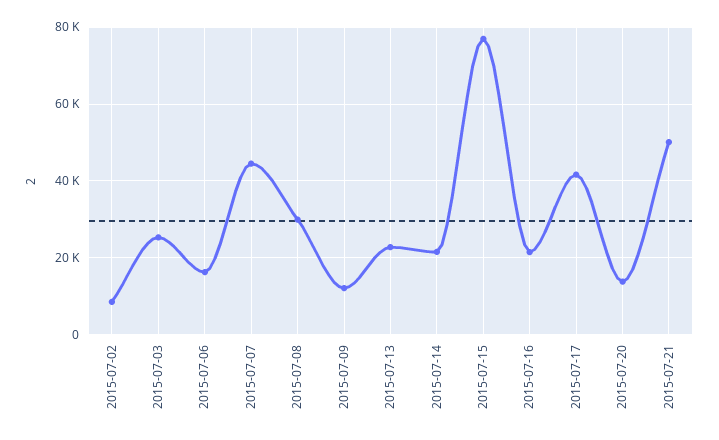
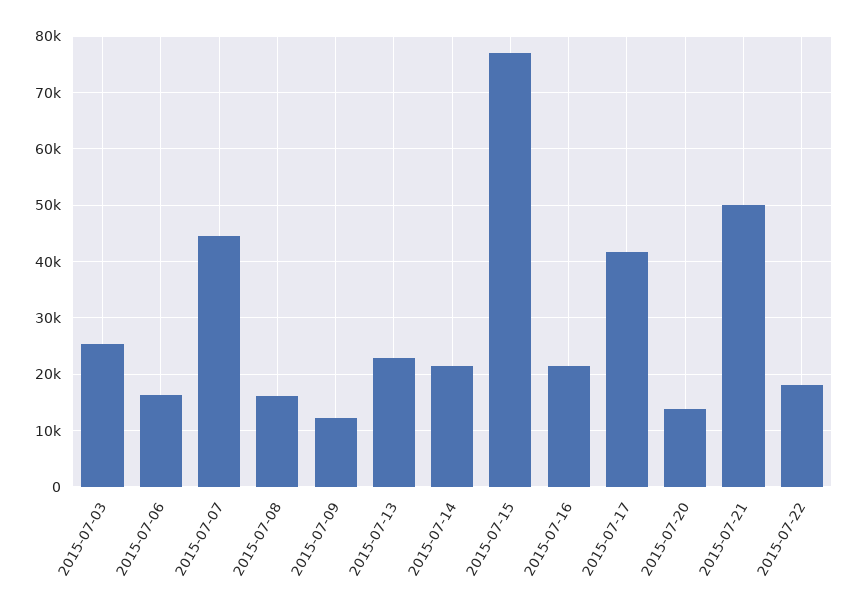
2015-07-02: 8000 -> none
2015-07-08: 30000 -> 16000
2015-07-22: none -> 18000

